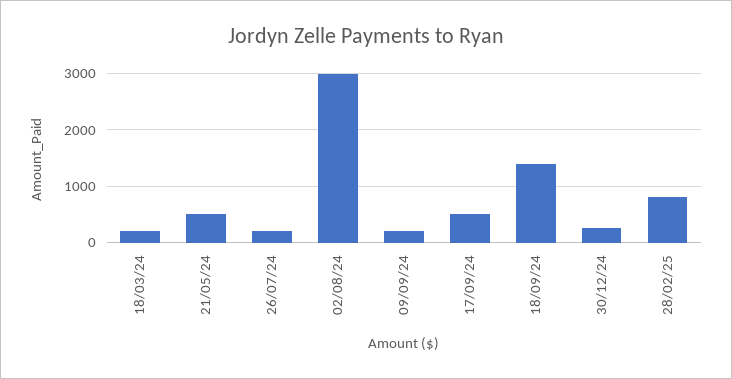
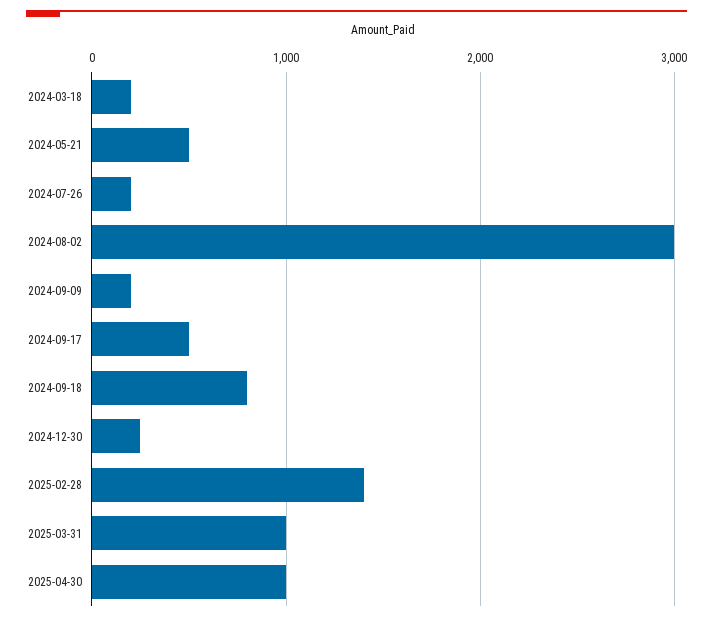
18/09/24: 1400 -> 800
28/02/25: 800 -> 1400
2025-03-31: none -> 1000
2025-04-30: none -> 1000

